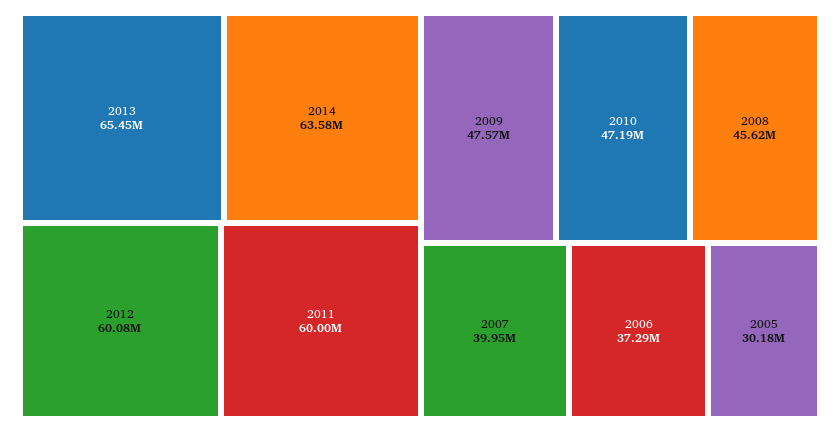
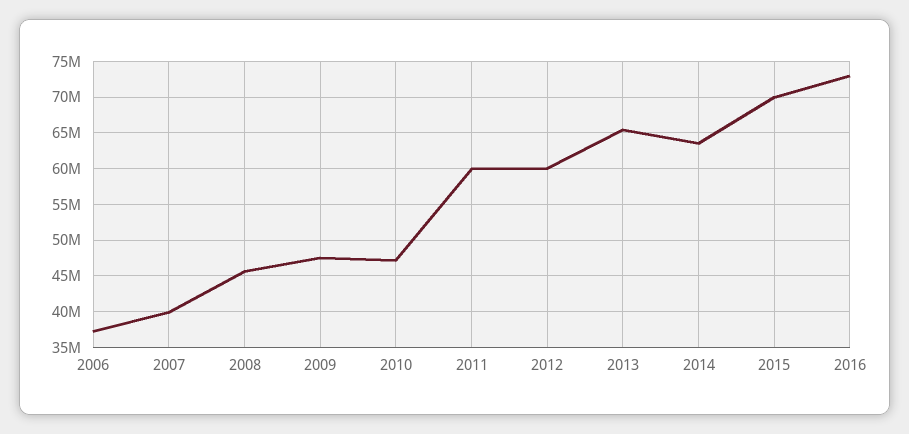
2005: 30180000 -> none
2015: none -> 70000000
2016: none -> 73000000

